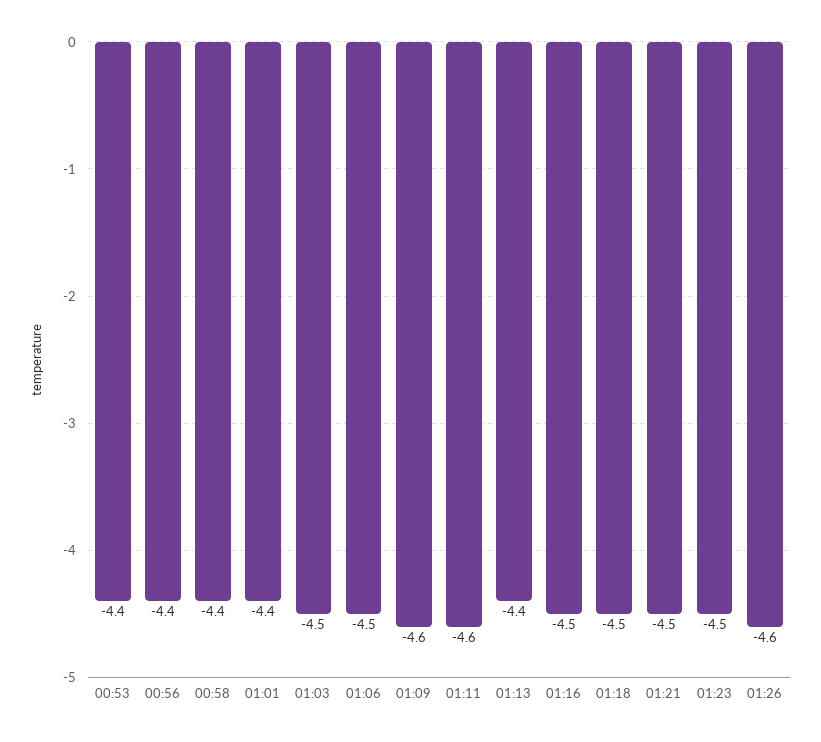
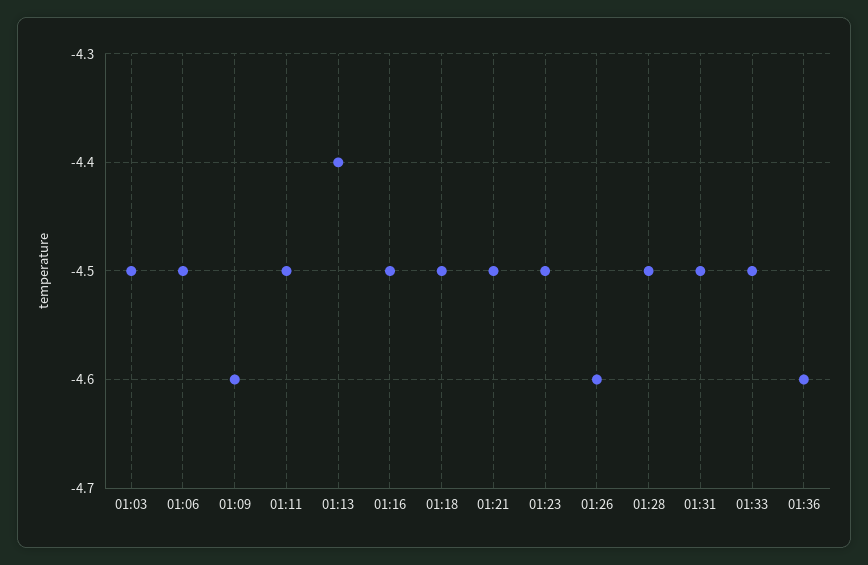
00:53: -4.4 -> none
00:56: -4.4 -> none
00:58: -4.4 -> none
01:01: -4.4 -> none
01:11: -4.6 -> -4.5
01:28: none -> -4.5
01:31: none -> -4.5
01:33: none -> -4.5
01:36: none -> -4.6

